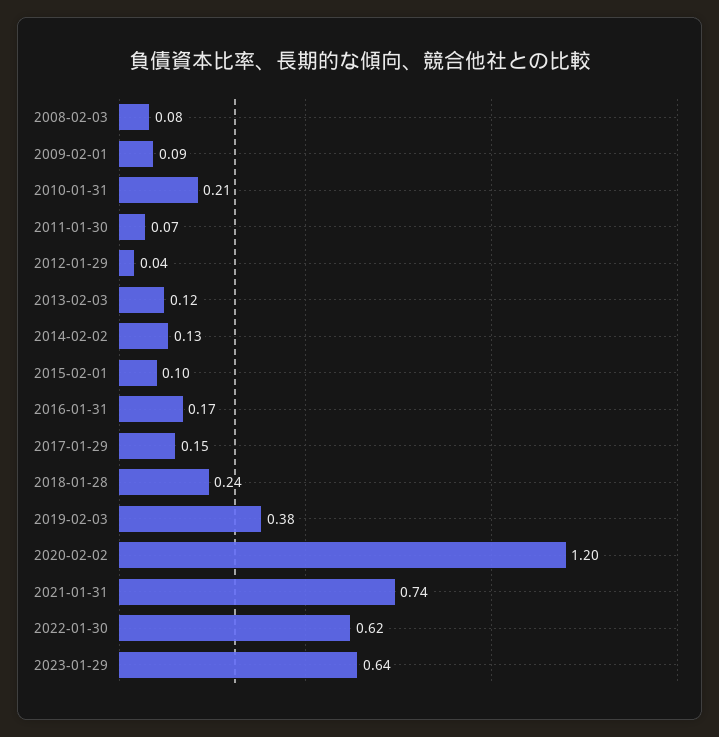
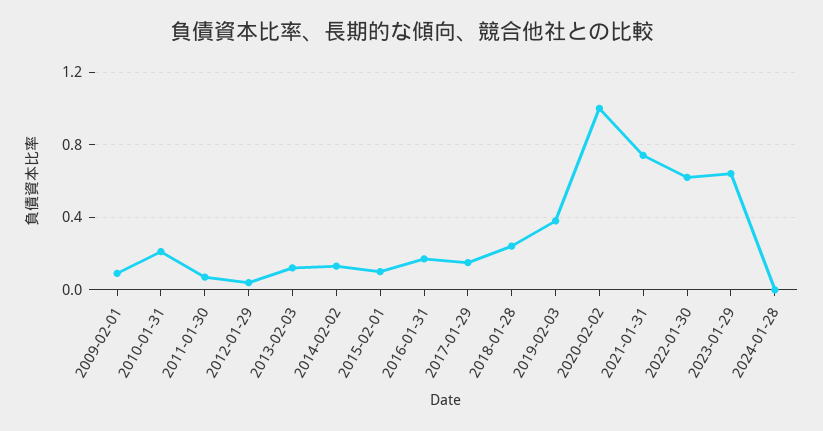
2008-02-03: 0.08 -> none
2020-02-02: 1.2 -> 1
2024-01-28: none -> 0

